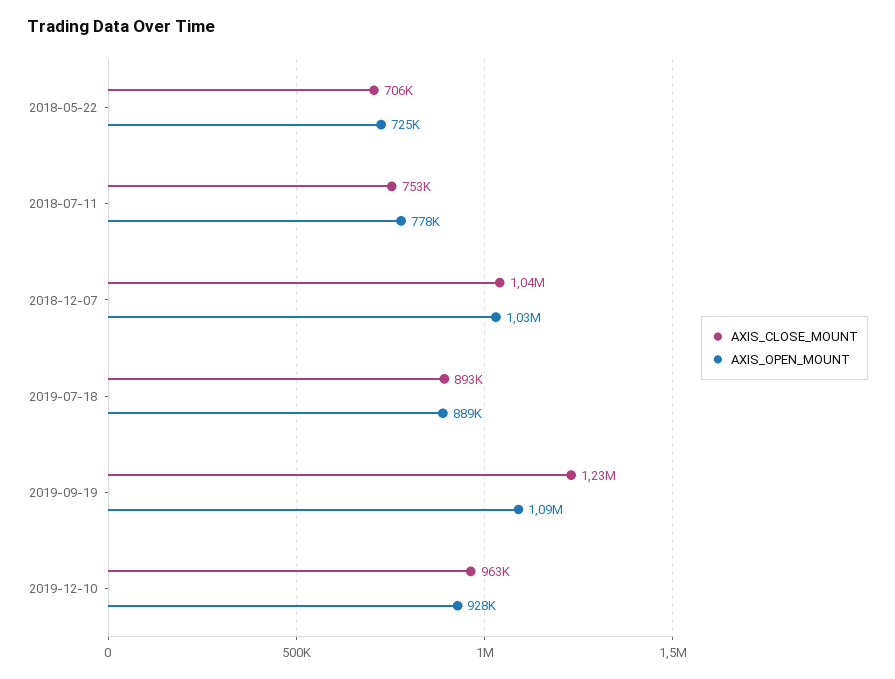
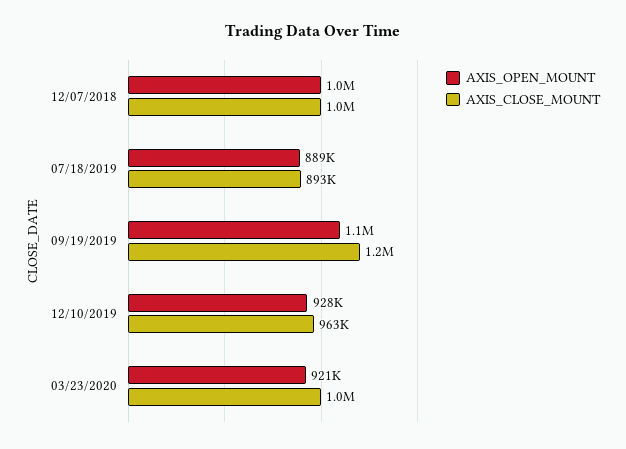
AXIS_CLOSE_MOUNT, 2018-05-22: 706000 -> none
AXIS_OPEN_MOUNT, 2018-05-22: 725000 -> none
AXIS_CLOSE_MOUNT, 2018-07-11: 753000 -> none
AXIS_OPEN_MOUNT, 2018-07-11: 778000 -> none
AXIS_OPEN_MOUNT, 03/23/2020: none -> 921000
AXIS_CLOSE_MOUNT, 03/23/2020: none -> 1000000

